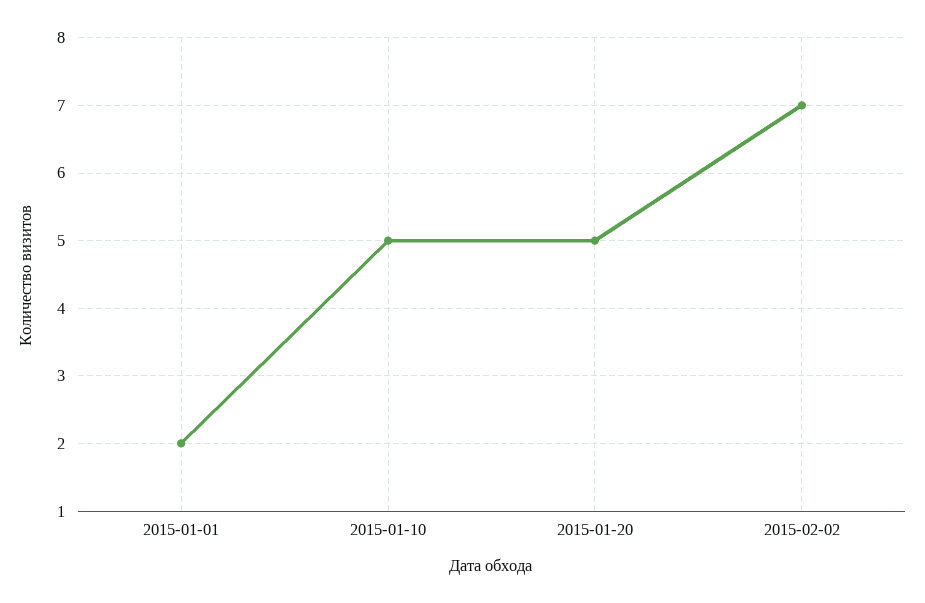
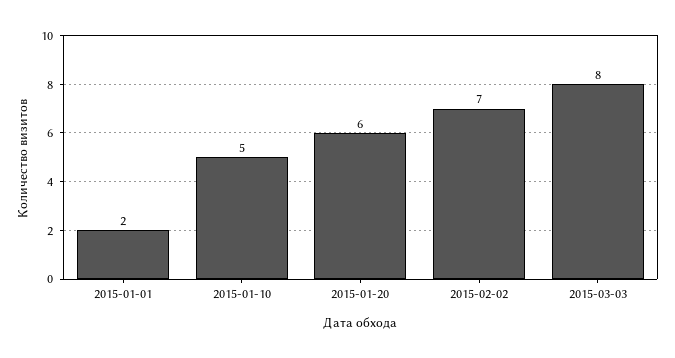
2015-01-20: 5 -> 6
2015-03-03: none -> 8

